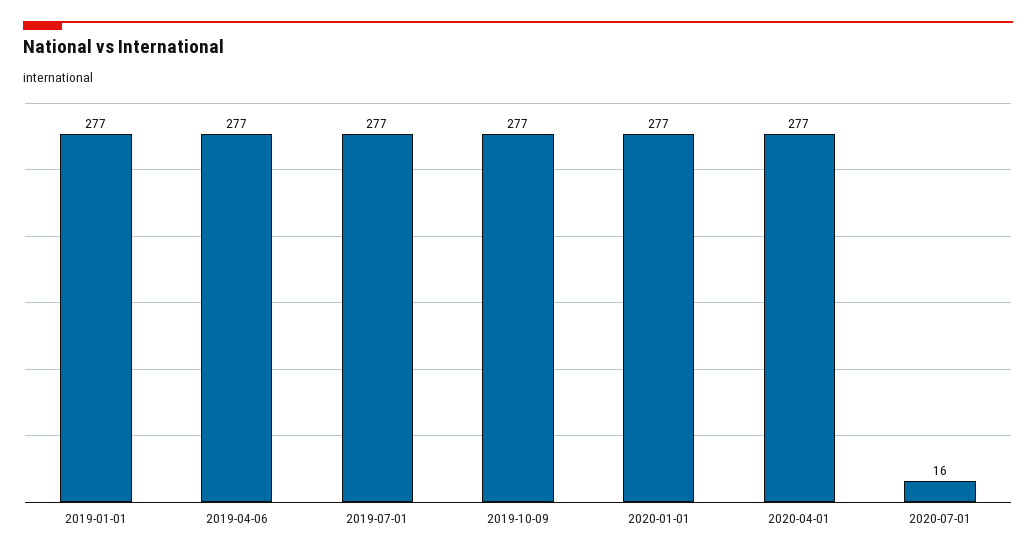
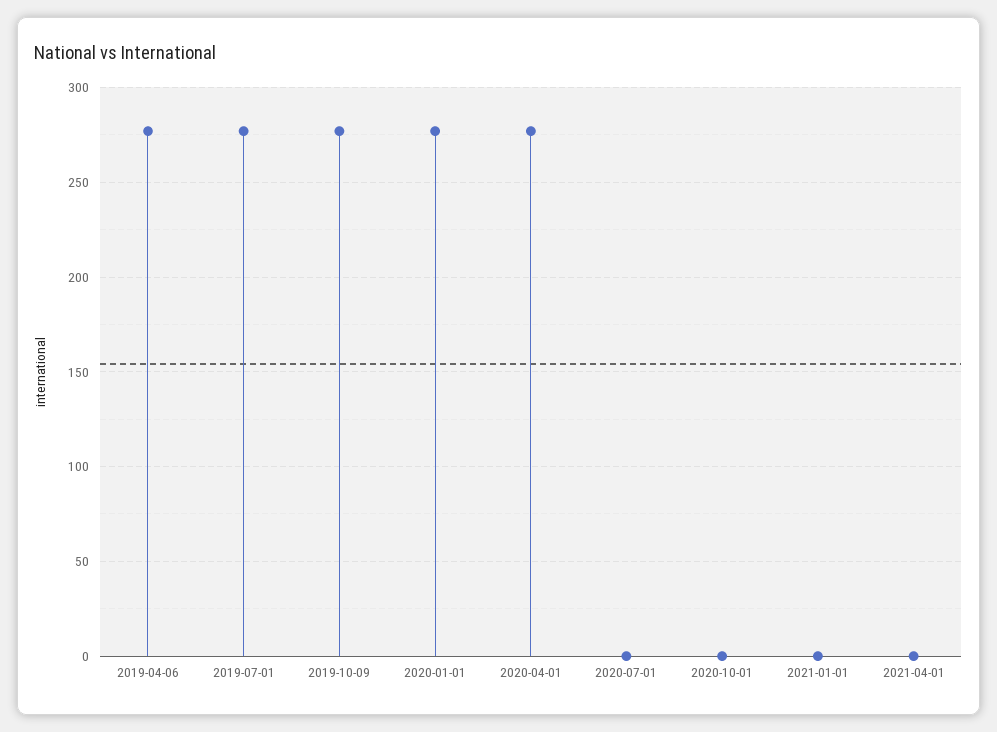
2019-01-01: 277 -> none
2020-07-01: 16 -> 0
2020-10-01: none -> 0
2021-01-01: none -> 0
2021-04-01: none -> 0

